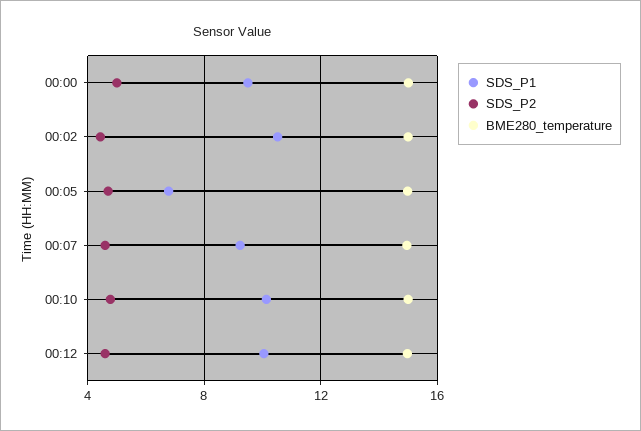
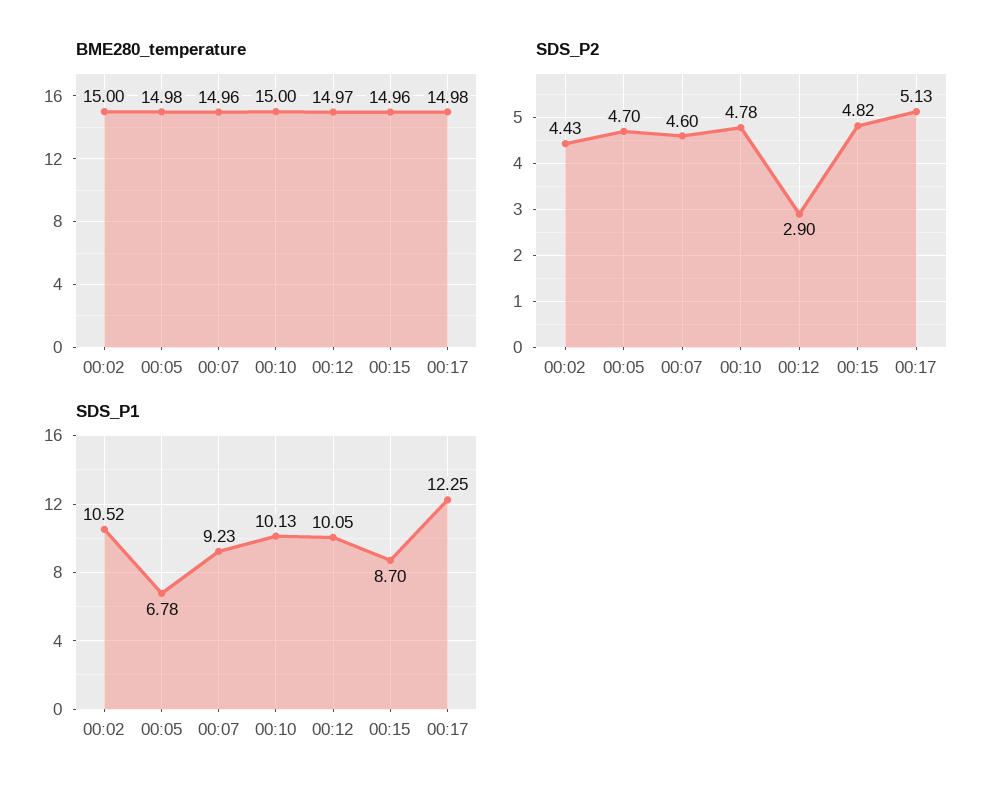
SDS_P1, 00:00: 9.5 -> none
SDS_P2, 00:00: 5 -> none
BME280_temperature, 00:00: 15 -> none
SDS_P2, 00:12: 4.5 -> 2.9
BME280_temperature, 00:15: none -> 14.96
BME280_temperature, 00:17: none -> 14.98
SDS_P2, 00:15: none -> 4.82
SDS_P2, 00:17: none -> 5.13
SDS_P1, 00:15: none -> 8.7
SDS_P1, 00:17: none -> 12.25

